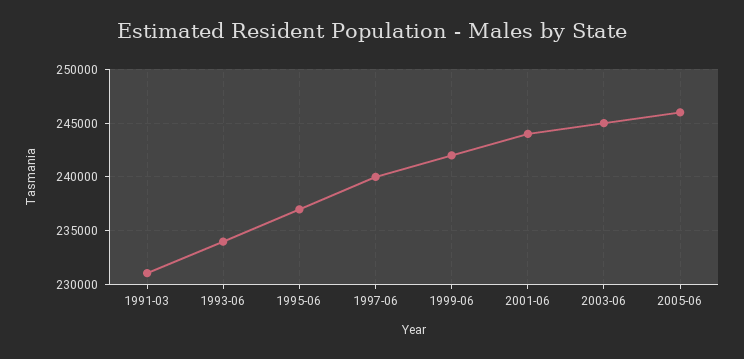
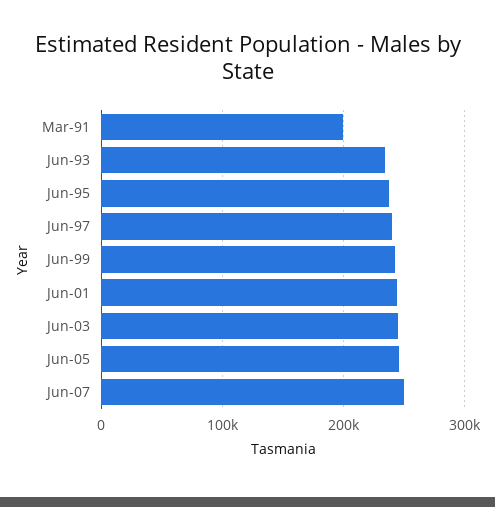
1991-03: 231000 -> 200000
Jun-07: none -> 250000

